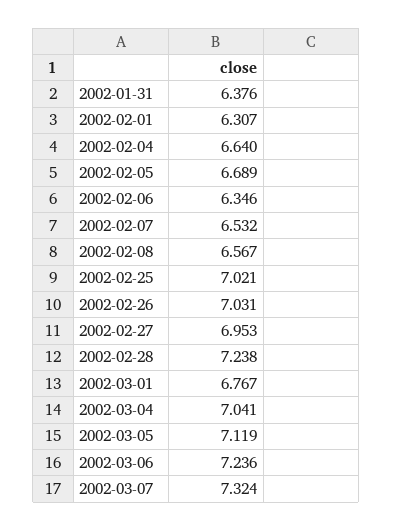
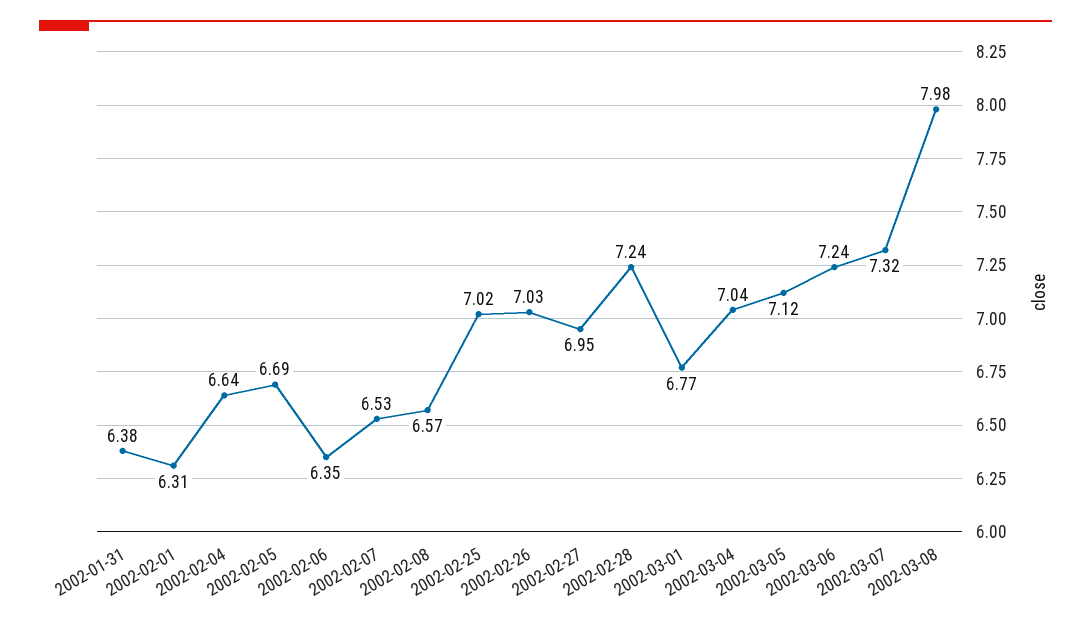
2002-03-08: none -> 7.98

